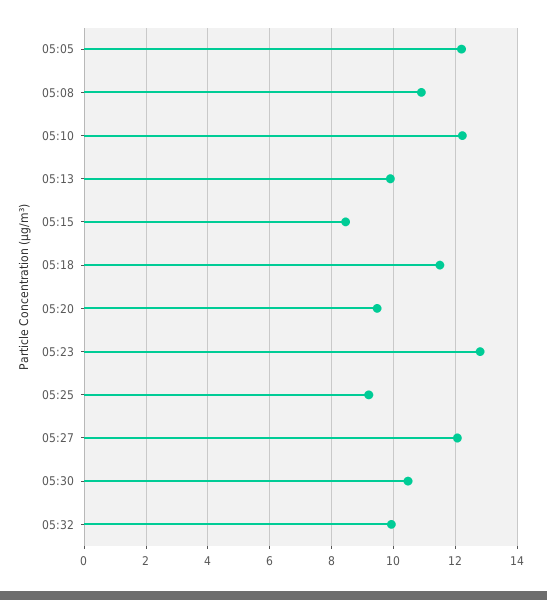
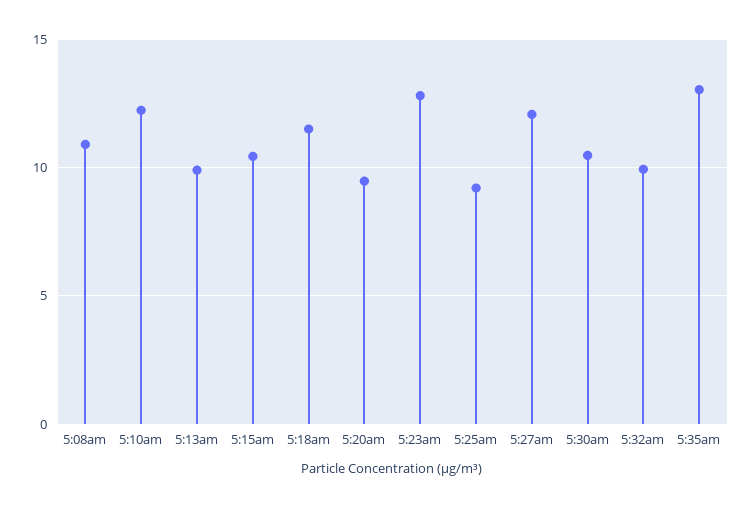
05:05: 12.2 -> none
05:15: 8.4 -> 10.5
5:35am: none -> 13

